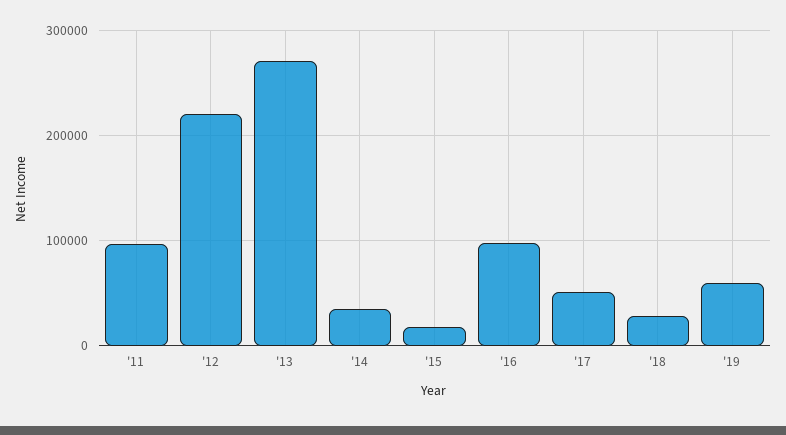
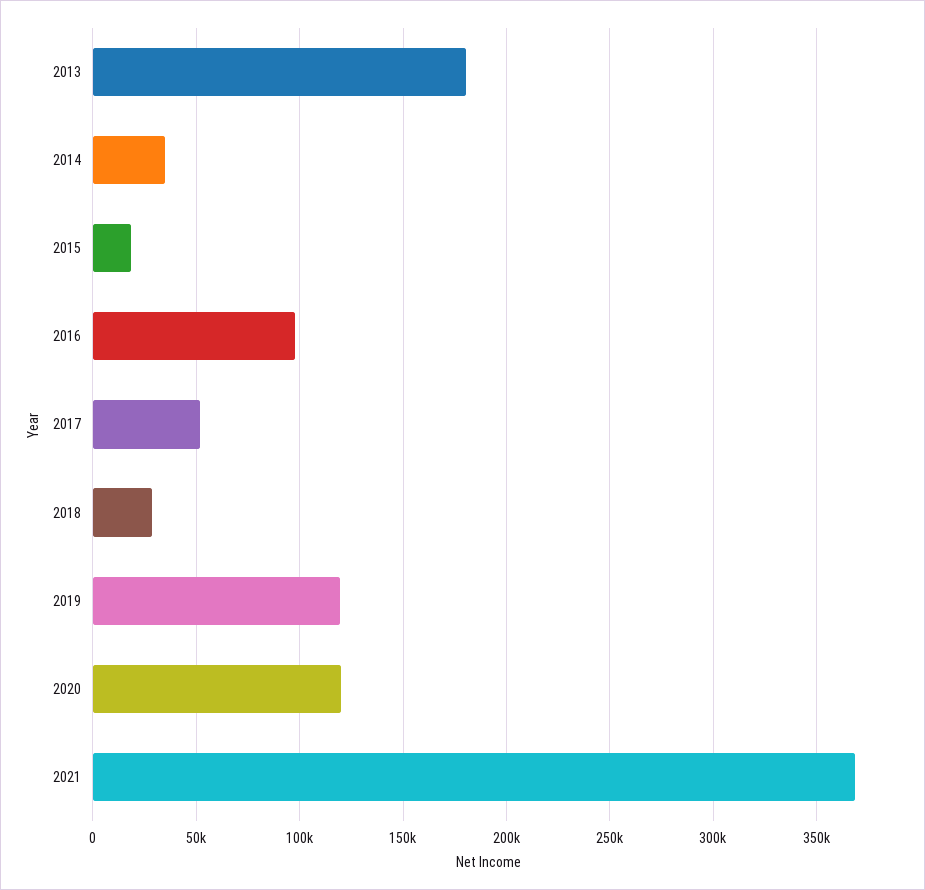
'11: 100000 -> none
'12: 220000 -> none
'13: 270000 -> 180000
'19: 60000 -> 120000
2020: none -> 120000
2021: none -> 370000

